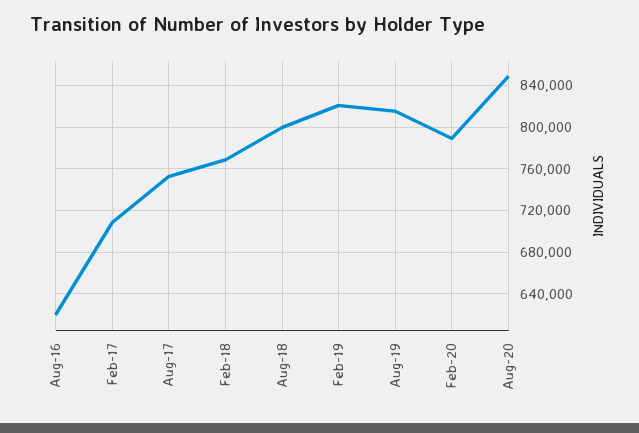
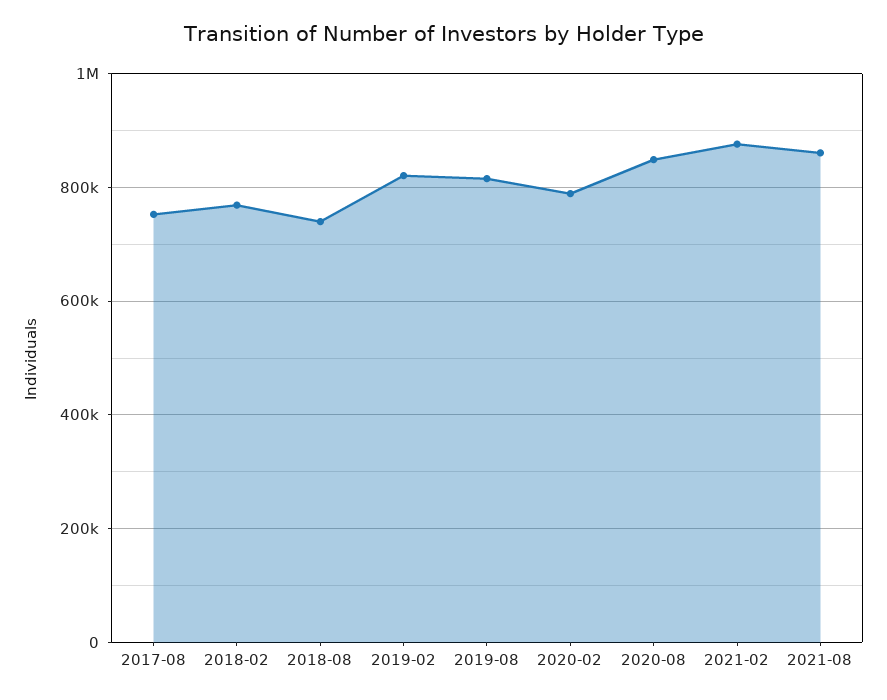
Aug-16: 620000 -> none
Feb-17: 710000 -> none
Aug-18: 800000 -> 740000
2021-02: none -> 880000
2021-08: none -> 860000

